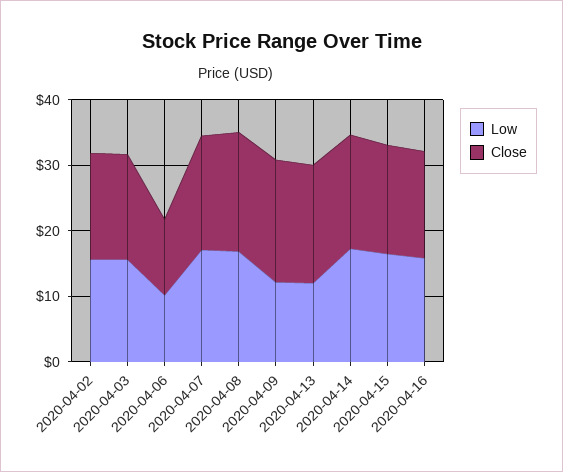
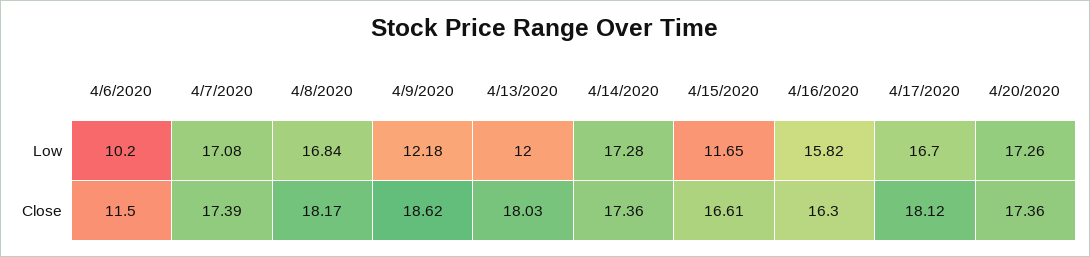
Low, 2020-04-02: 16 -> none
Close, 2020-04-02: 16 -> none
Low, 2020-04-03: 16 -> none
Close, 2020-04-03: 16 -> none
Low, 2020-04-15: 16 -> 11.65
Low, 4/17/2020: none -> 16.7
Low, 4/20/2020: none -> 17.26
Close, 4/17/2020: none -> 18.12
Close, 4/20/2020: none -> 17.36

